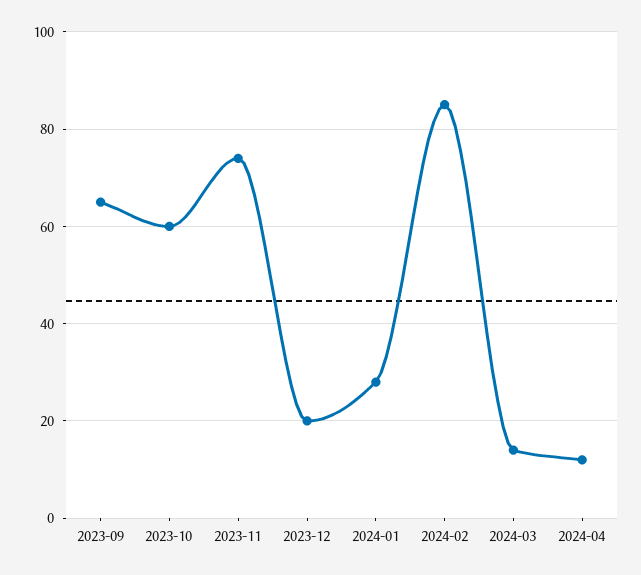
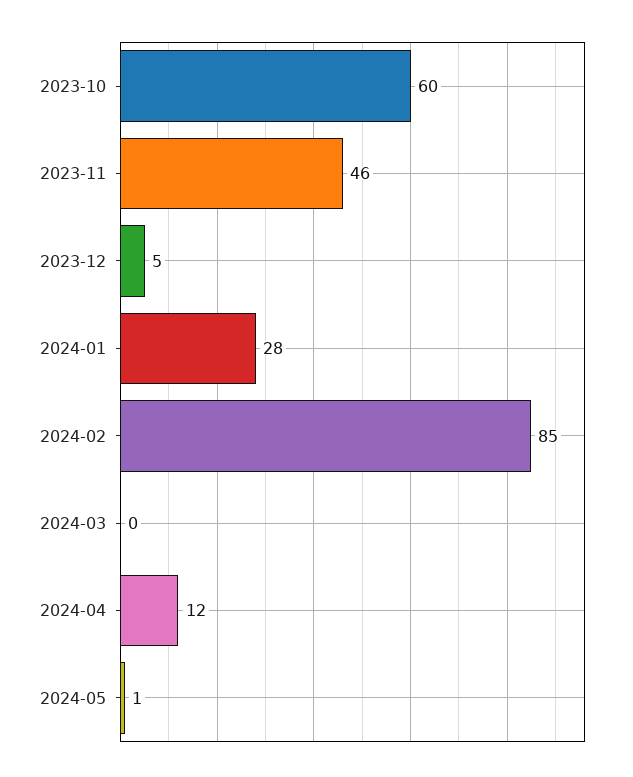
2023-09: 65 -> none
2023-11: 75 -> 46
2023-12: 20 -> 5
2024-03: 15 -> 0
2024-05: none -> 1

